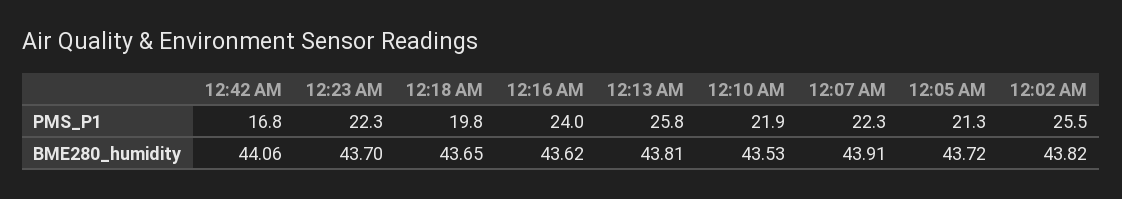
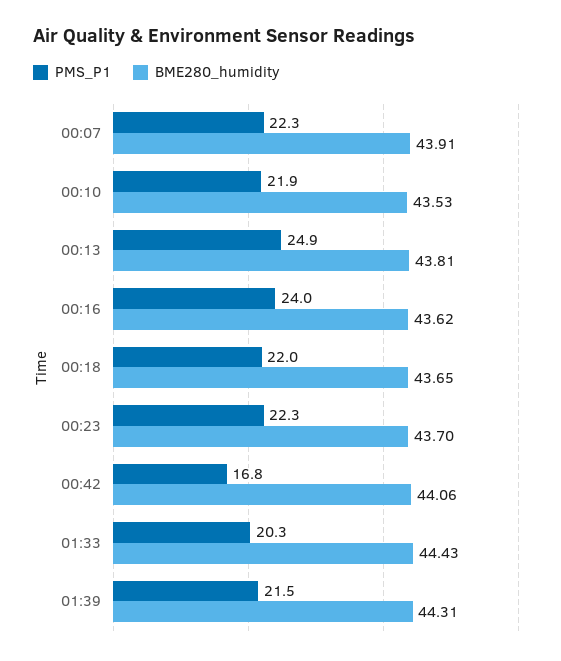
PMS_P1, 12:18 AM: 19.8 -> 22
PMS_P1, 12:13 AM: 25.8 -> 24.9
PMS_P1, 12:05 AM: 21.3 -> none
PMS_P1, 12:02 AM: 25.5 -> none
BME280_humidity, 12:05 AM: 43.72 -> none
BME280_humidity, 12:02 AM: 43.82 -> none
PMS_P1, 01:33: none -> 20.3
BME280_humidity, 01:33: none -> 44.43
PMS_P1, 01:39: none -> 21.5
BME280_humidity, 01:39: none -> 44.31

